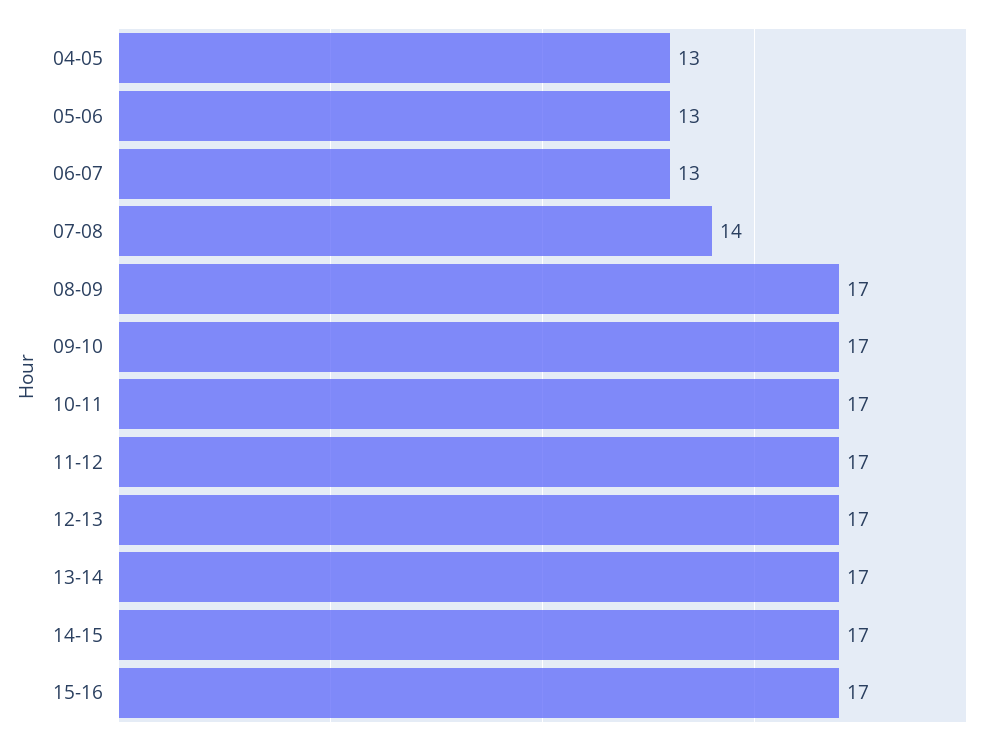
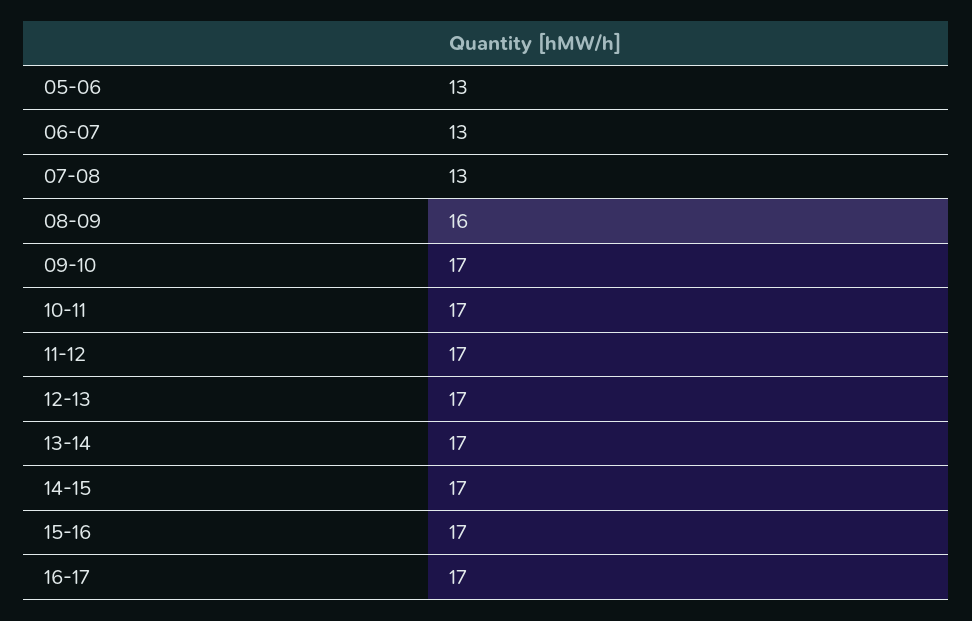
04-05: 13 -> none
07-08: 14 -> 13
08-09: 17 -> 16
16-17: none -> 17

